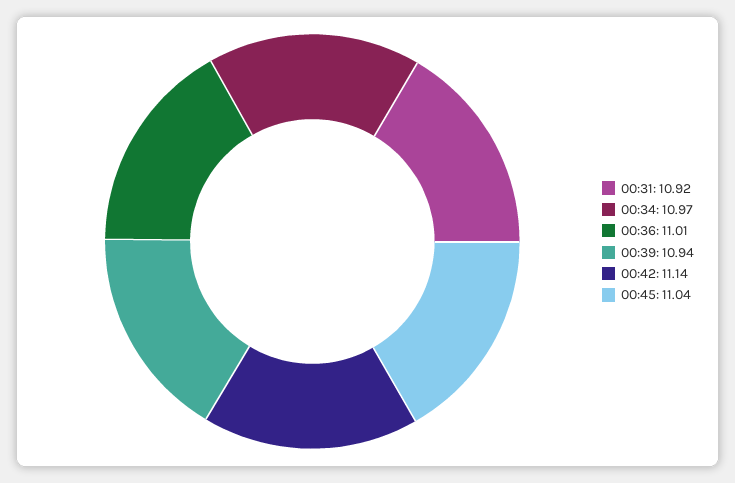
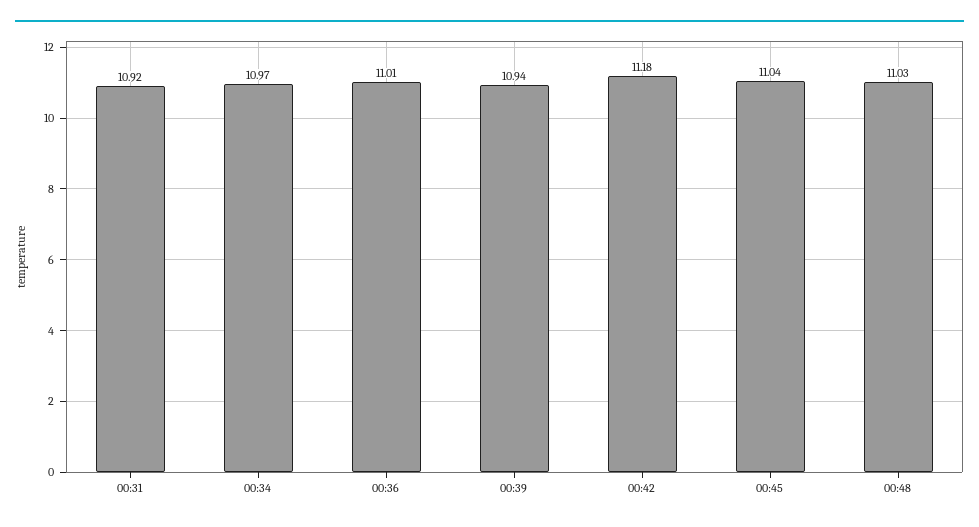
00:42: 11.14 -> 11.18
00:48: none -> 11.03

